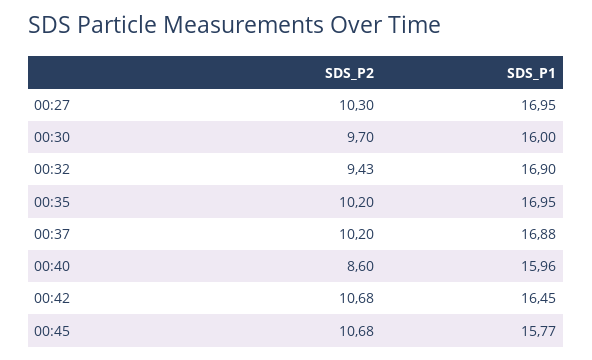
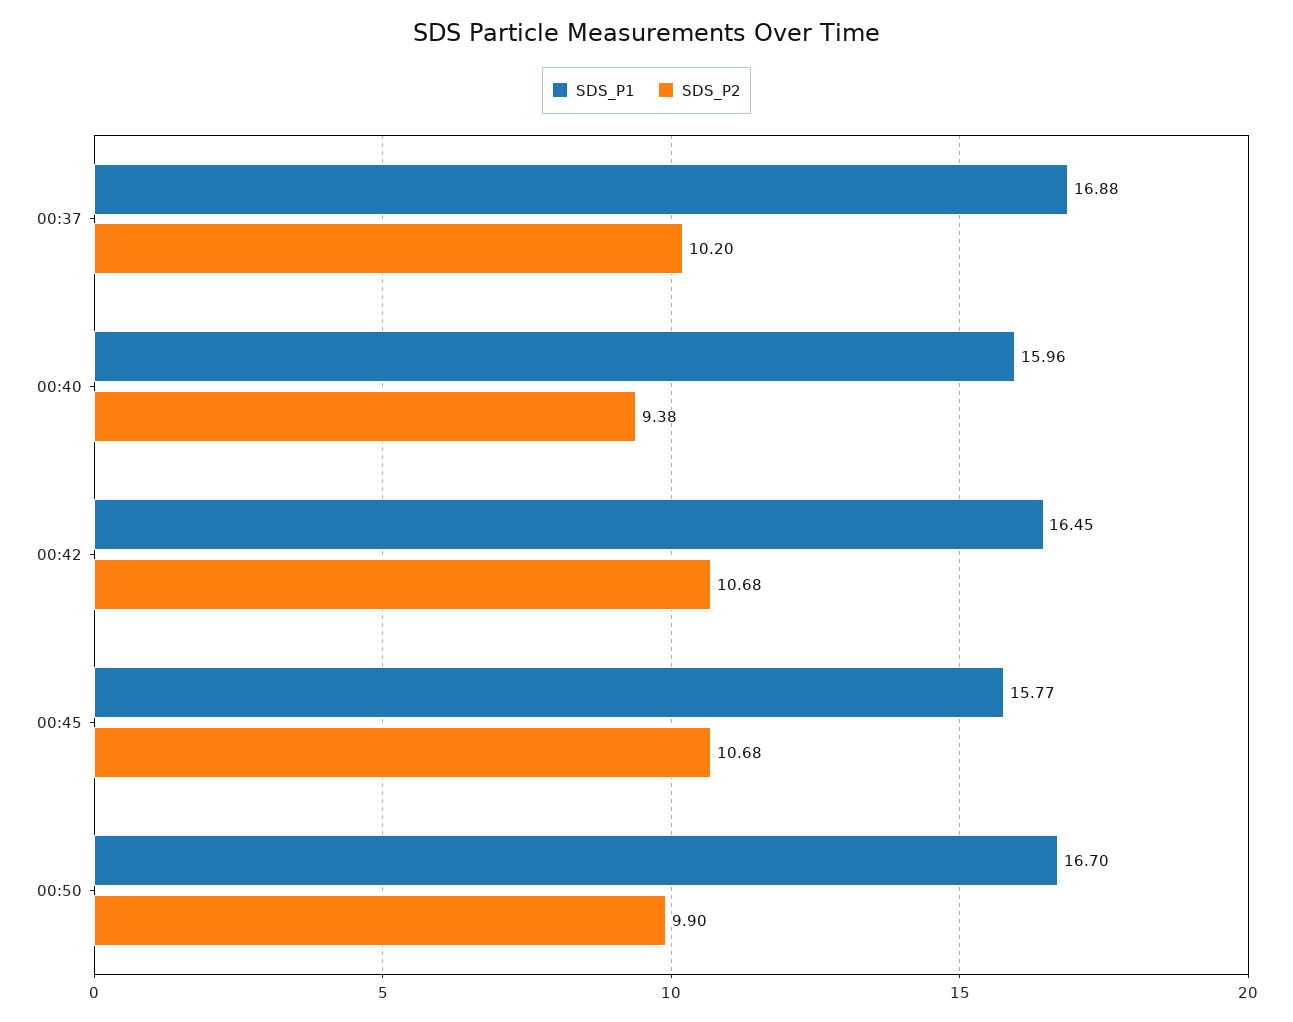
SDS_P2, 00:27: 10.3 -> none
SDS_P1, 00:27: 16.95 -> none
SDS_P2, 00:30: 9.7 -> none
SDS_P1, 00:30: 16 -> none
SDS_P2, 00:32: 9.43 -> none
SDS_P1, 00:32: 16.9 -> none
SDS_P2, 00:35: 10.2 -> none
SDS_P1, 00:35: 16.95 -> none
SDS_P2, 00:40: 8.6 -> 9.38
SDS_P1, 00:50: none -> 16.7
SDS_P2, 00:50: none -> 9.9

